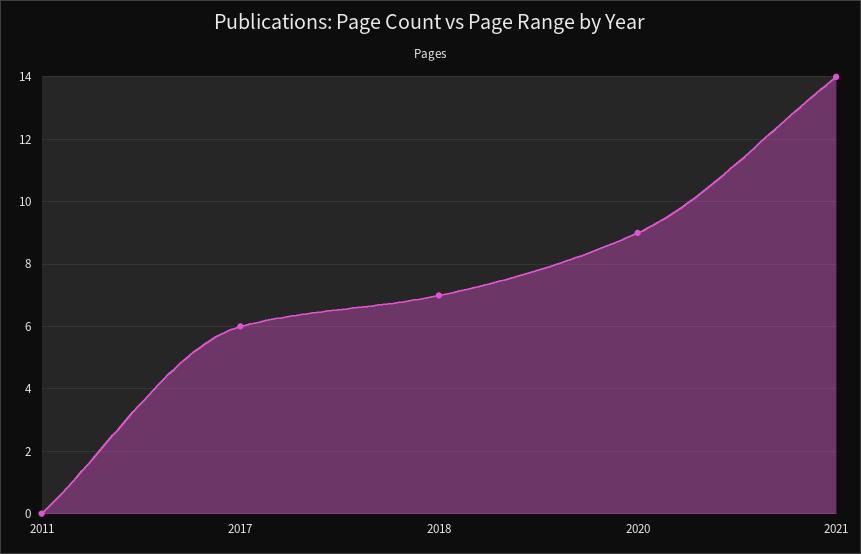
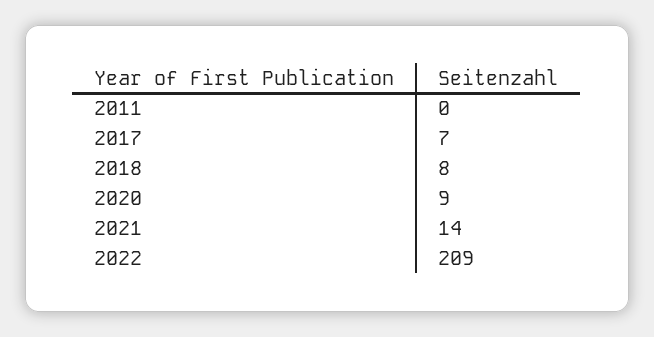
2017: 6 -> 7
2018: 7 -> 8
2022: none -> 209

